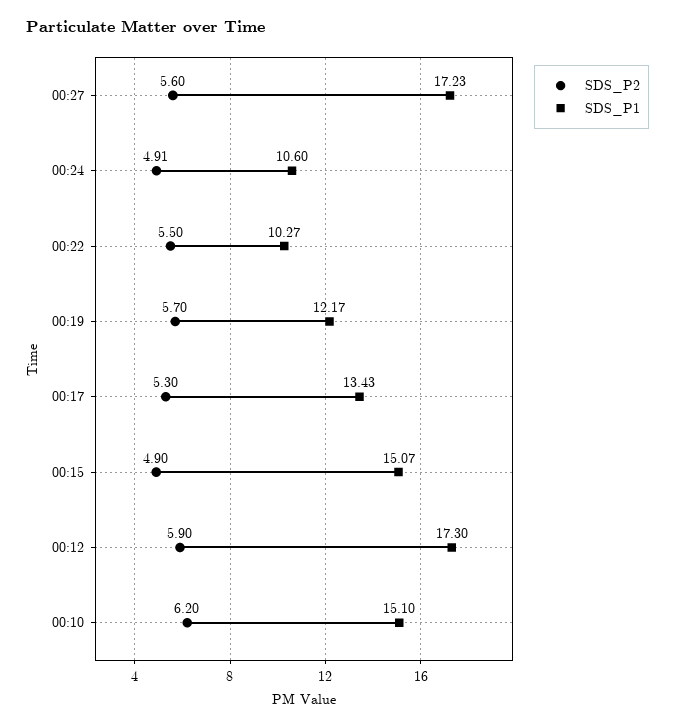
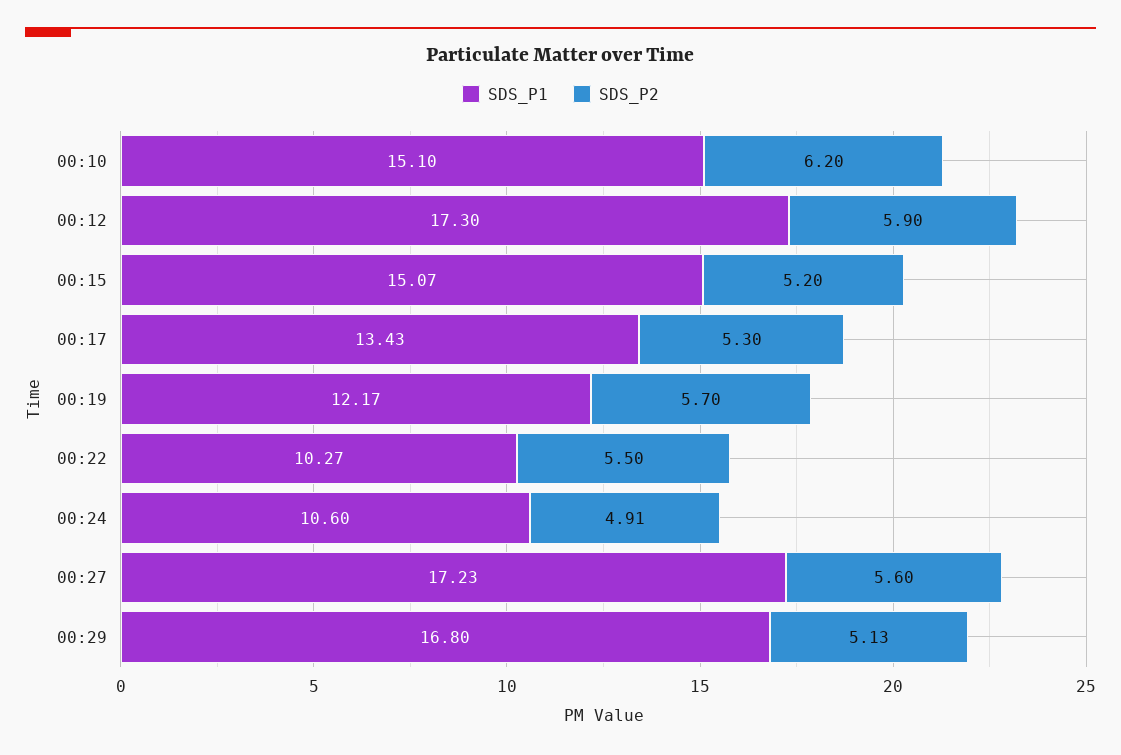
SDS_P2, 00:15: 4.9 -> 5.2
SDS_P1, 00:29: none -> 16.8
SDS_P2, 00:29: none -> 5.13

